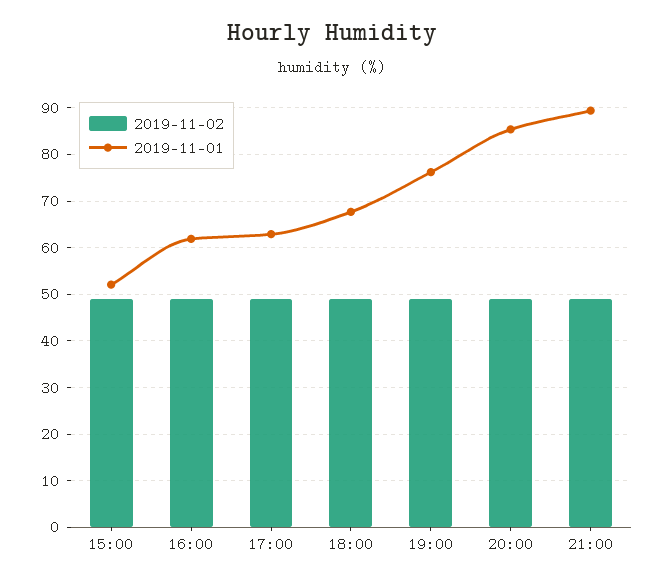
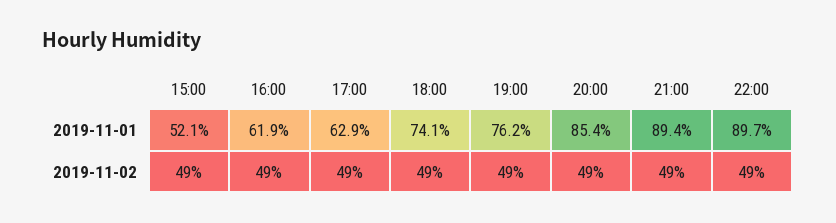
2019-11-01, 18:00: 68 -> 74.1
2019-11-01, 22:00: none -> 89.7
2019-11-02, 22:00: none -> 49

